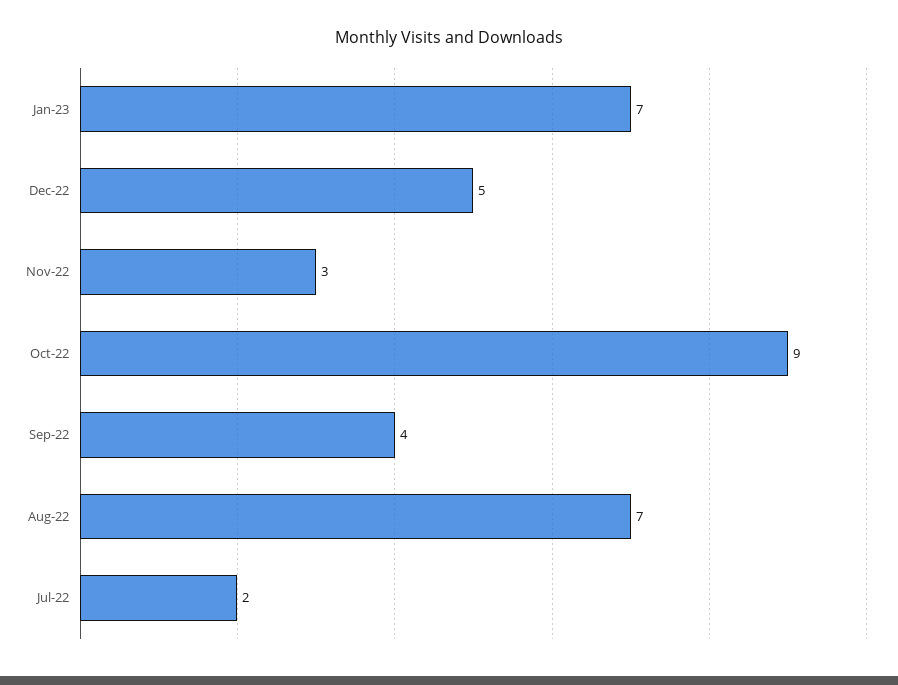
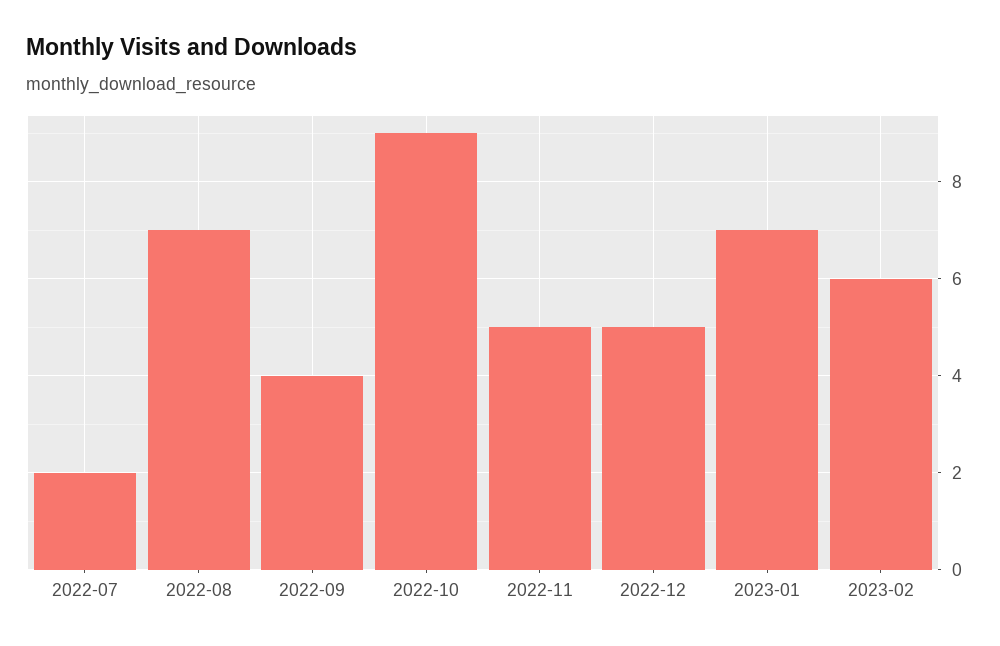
Nov-22: 3 -> 5
2023-02: none -> 6

